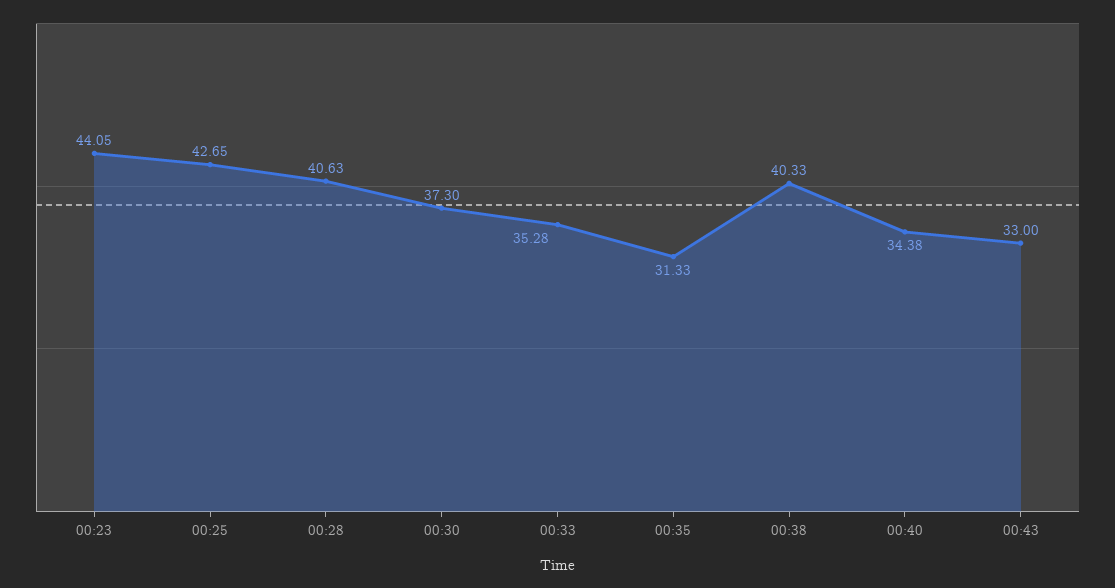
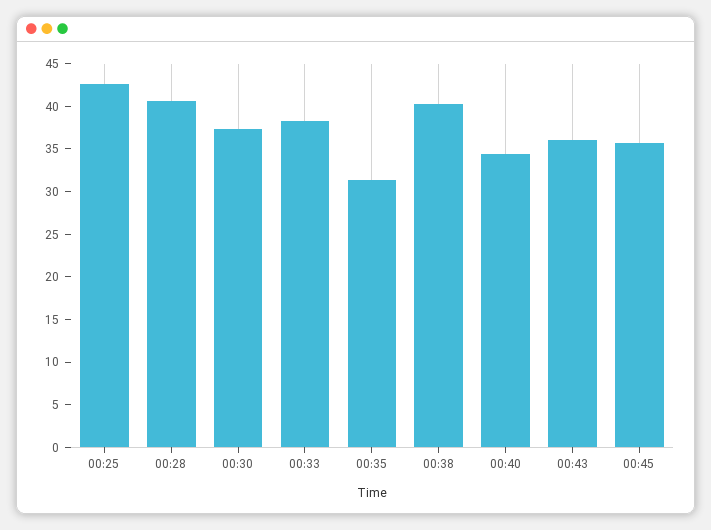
00:23: 44.05 -> none
00:33: 35.28 -> 38
00:43: 33 -> 36
00:45: none -> 36

